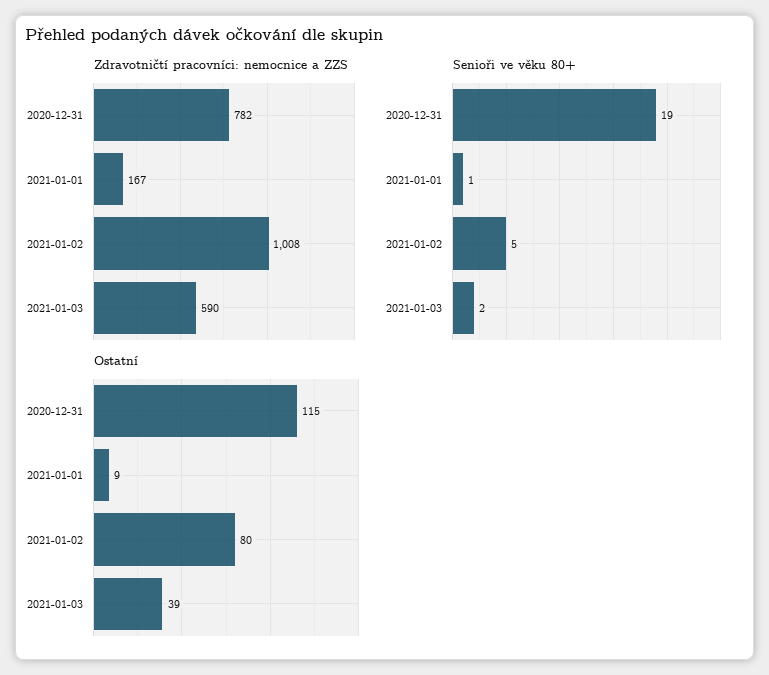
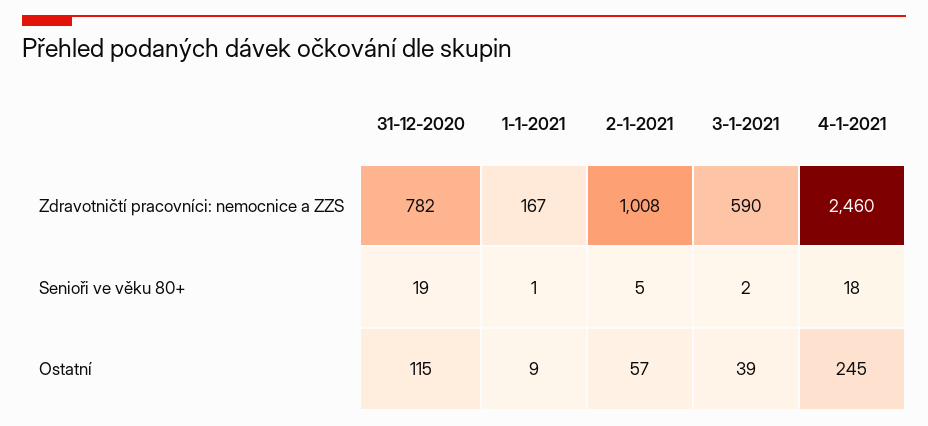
Ostatní, 2021-01-02: 80 -> 57
Zdravotničtí pracovníci: nemocnice a ZZS, 4-1-2021: none -> 2460
Senioři ve věku 80+, 4-1-2021: none -> 18
Ostatní, 4-1-2021: none -> 245

